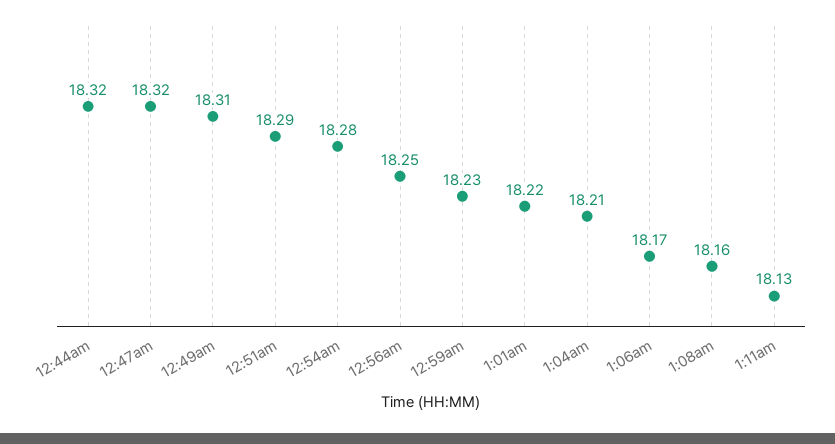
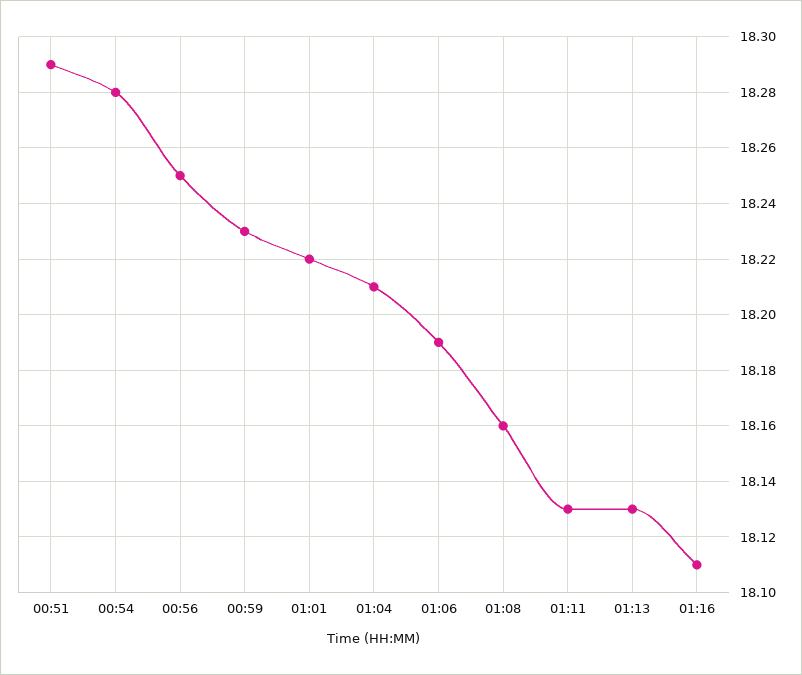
12:44am: 18.32 -> none
12:47am: 18.32 -> none
12:49am: 18.31 -> none
1:06am: 18.17 -> 18.19
01:13: none -> 18.13
01:16: none -> 18.11

